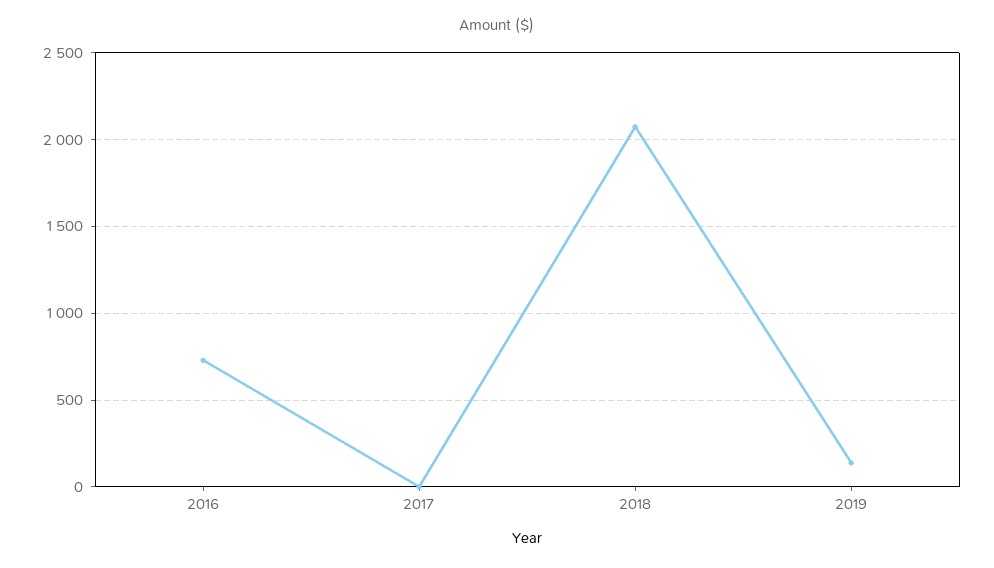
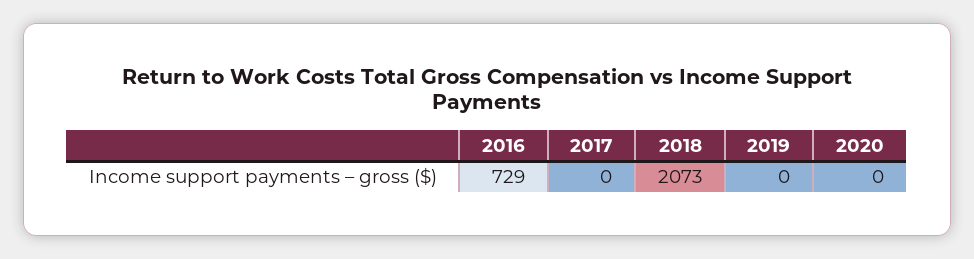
2019: 150 -> 0
2020: none -> 0

